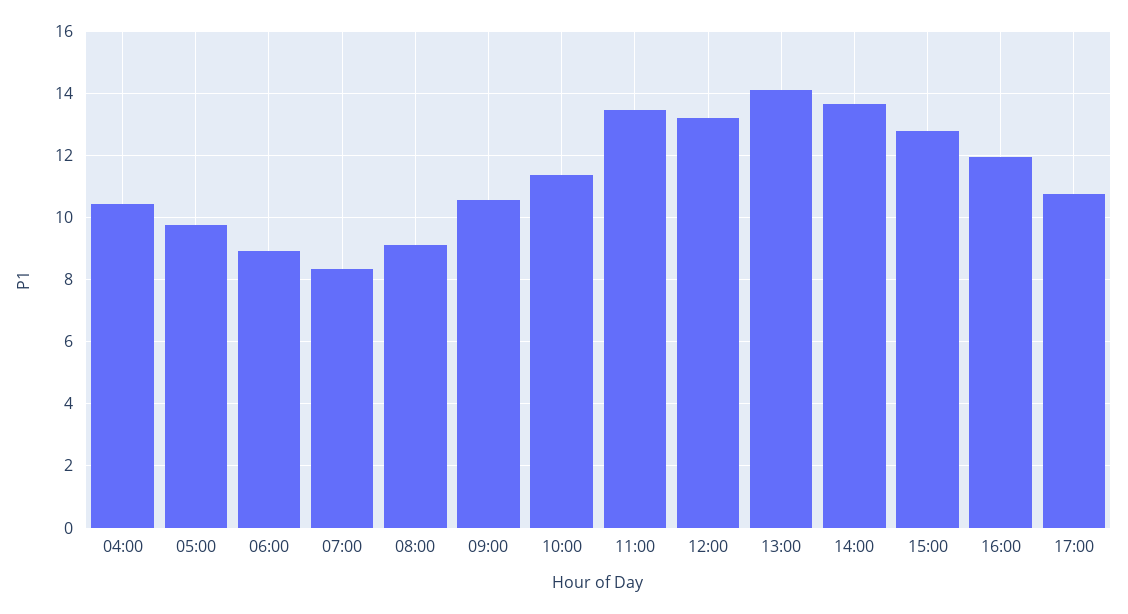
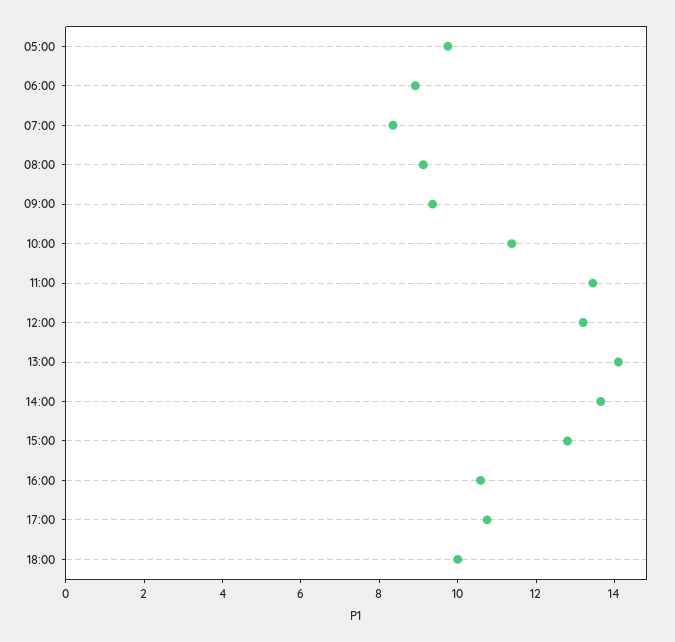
04:00: 10.4 -> none
09:00: 10.6 -> 9.5
16:00: 12 -> 10.5
18:00: none -> 10

